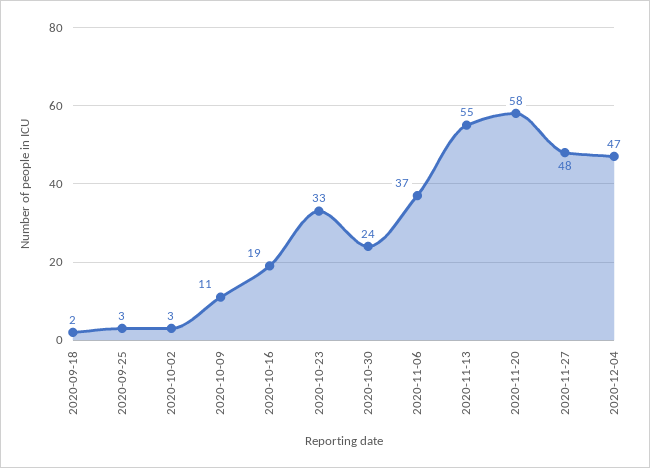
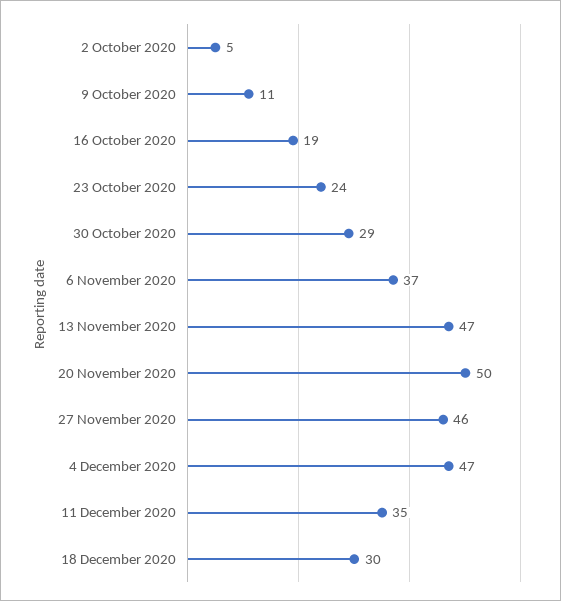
2020-09-18: 2 -> none
2020-09-25: 3 -> none
2020-10-02: 3 -> 5
2020-10-23: 33 -> 24
2020-10-30: 24 -> 29
2020-11-13: 55 -> 47
2020-11-20: 58 -> 50
2020-11-27: 48 -> 46
11 December 2020: none -> 35
18 December 2020: none -> 30

